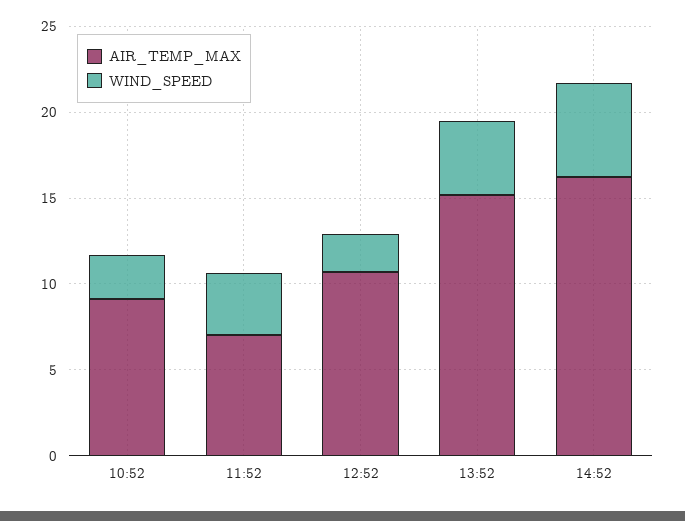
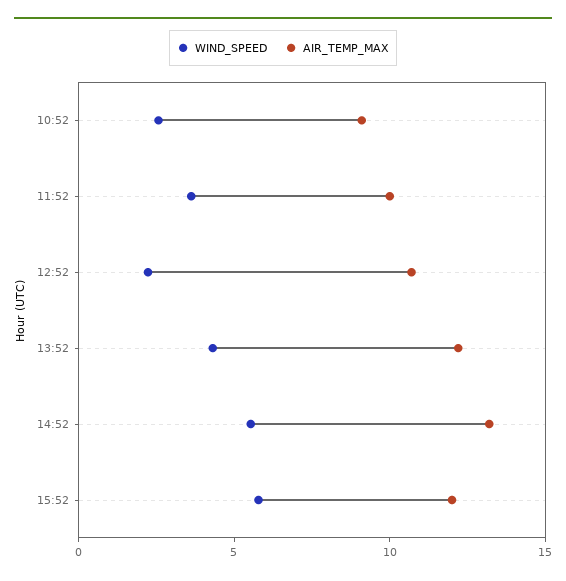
AIR_TEMP_MAX, 11:52: 7 -> 10
AIR_TEMP_MAX, 13:52: 15 -> 12
AIR_TEMP_MAX, 14:52: 16 -> 13
WIND_SPEED, 15:52: none -> 6
AIR_TEMP_MAX, 15:52: none -> 12

